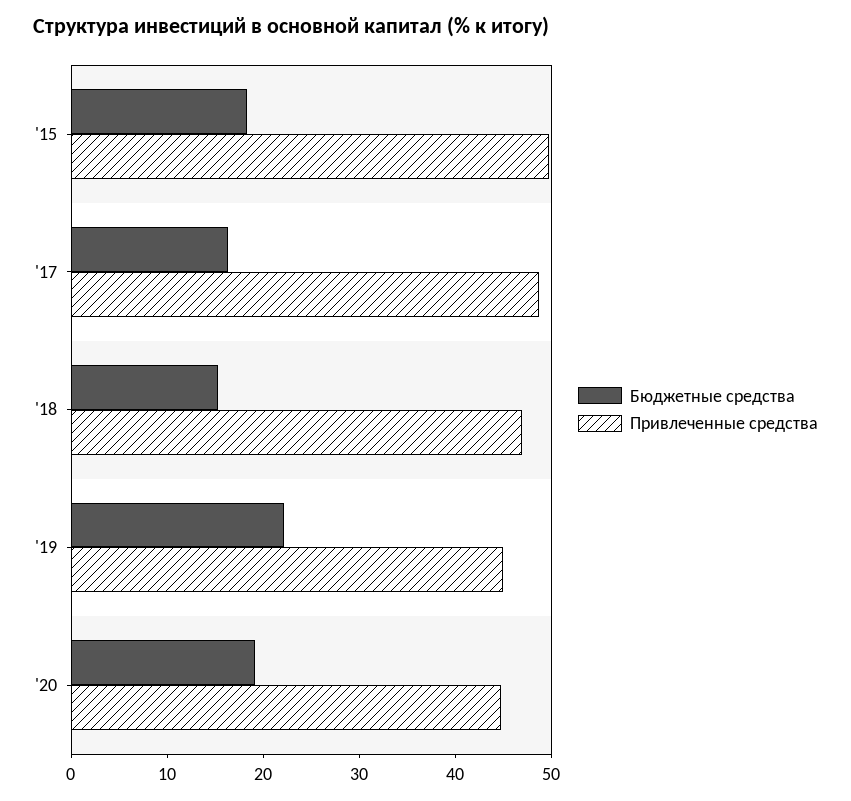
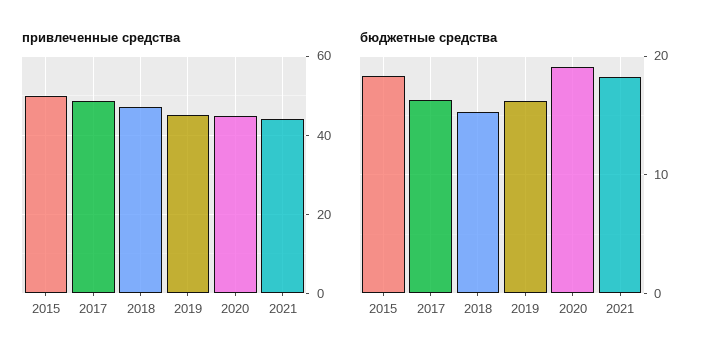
Бюджетные средства, '19: 22 -> 16
Привлеченные средства, 2021: none -> 44
Бюджетные средства, 2021: none -> 18

